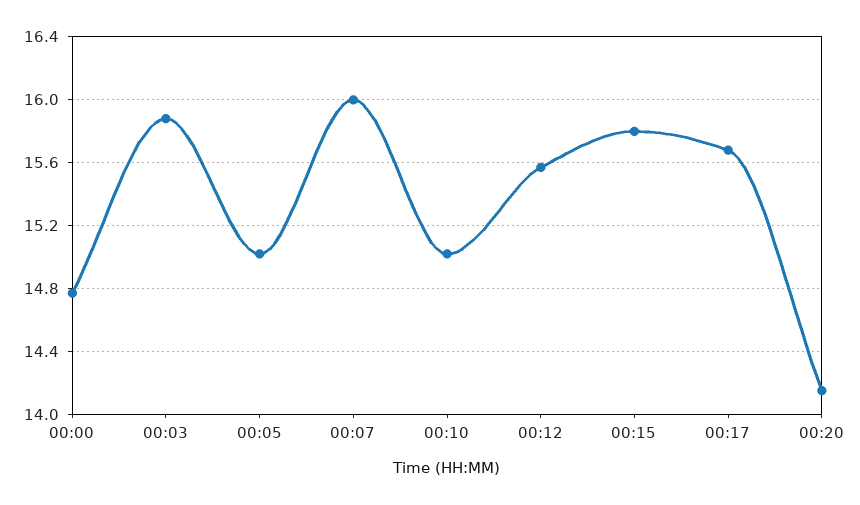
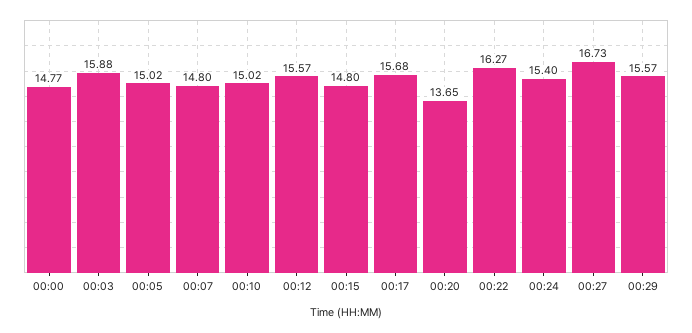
00:07: 16 -> 14.8
00:15: 15.8 -> 14.8
00:20: 14.15 -> 13.65
00:22: none -> 16.27
00:24: none -> 15.4
00:27: none -> 16.73
00:29: none -> 15.57

